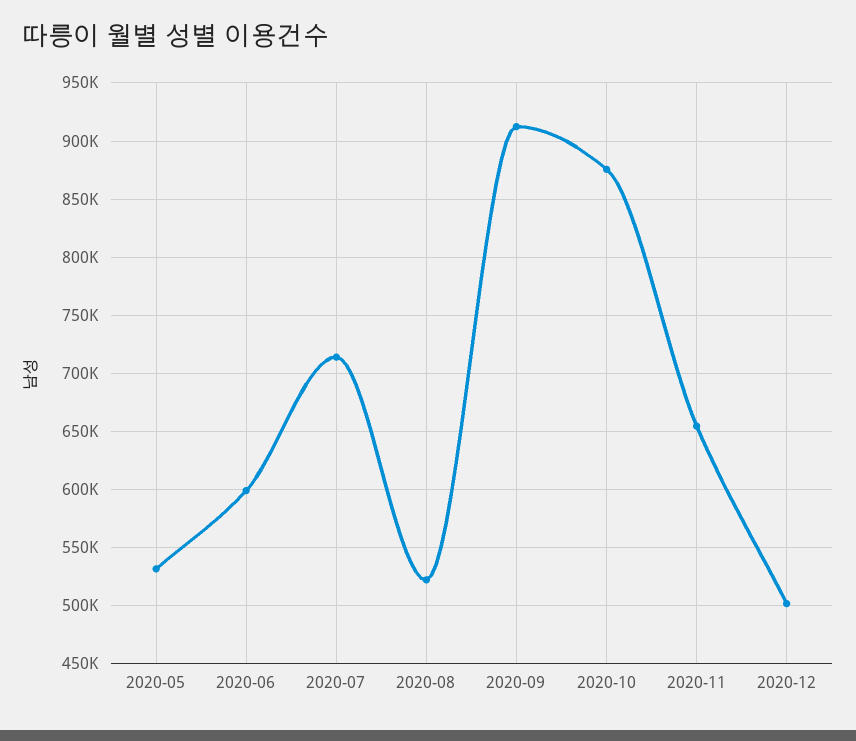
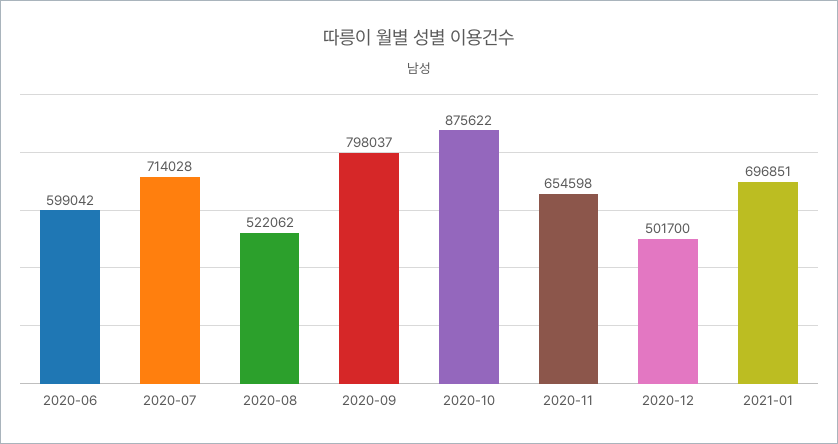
2020-05: 530000 -> none
2020-09: 910000 -> 798037
2021-01: none -> 696851

